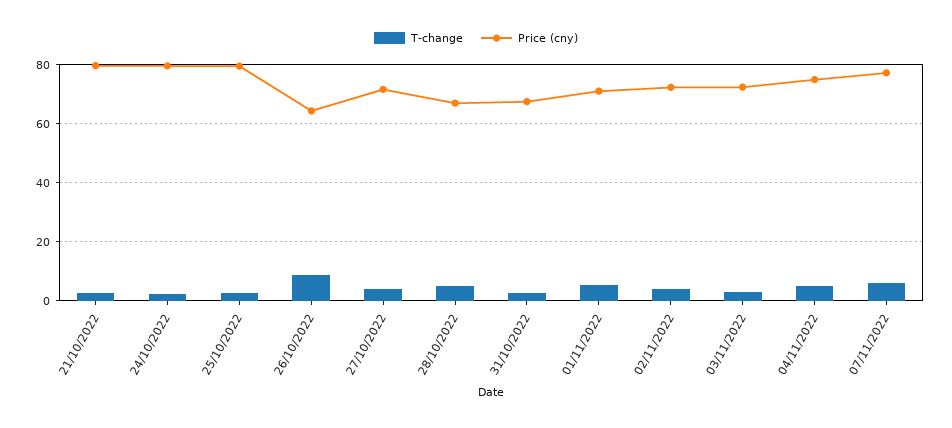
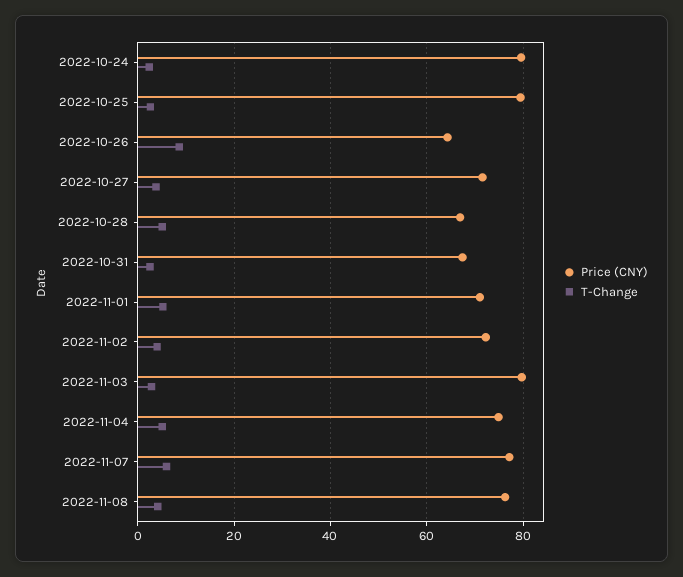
T-change, 21/10/2022: 2.5 -> none
Price (cny), 21/10/2022: 80 -> none
Price (cny), 03/11/2022: 72.5 -> 80
Price (cny), 2022-11-08: none -> 76
T-change, 2022-11-08: none -> 4

